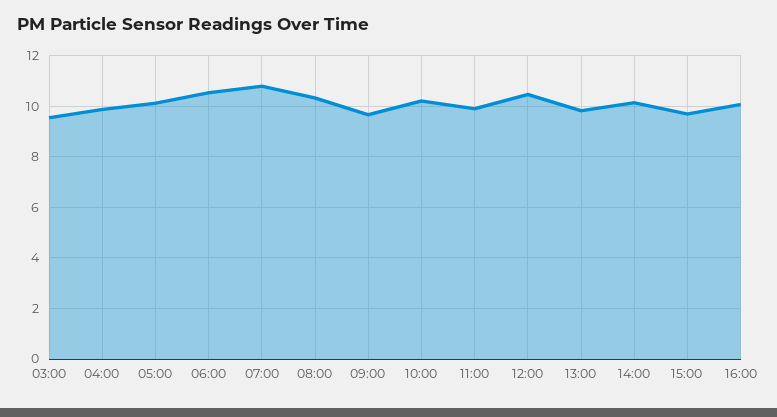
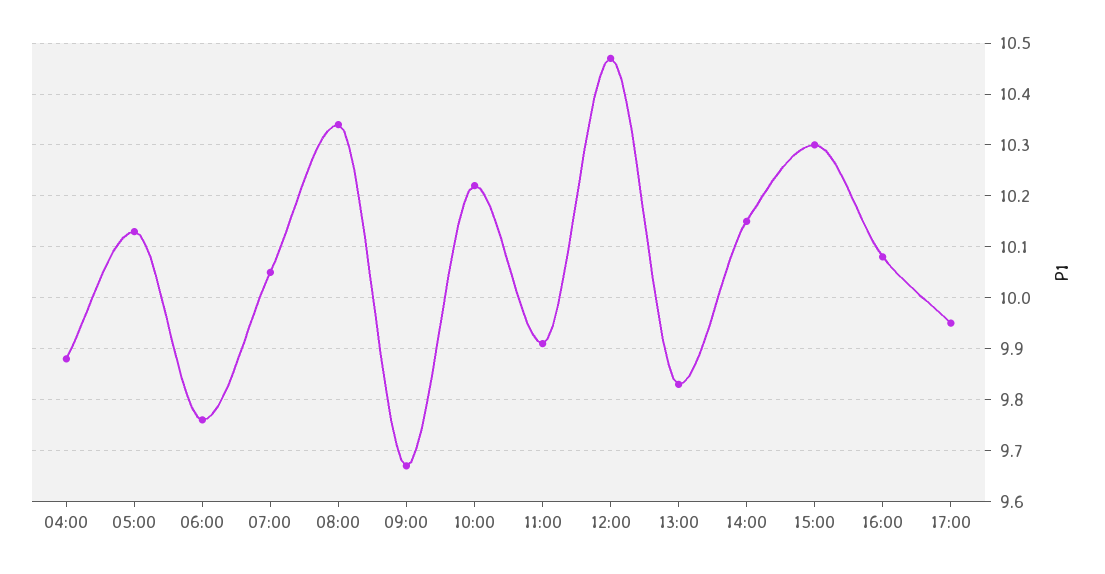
03:00: 9.5 -> none
06:00: 10.5 -> 9.75
07:00: 10.75 -> 10.05
15:00: 9.75 -> 10.3
17:00: none -> 9.95

